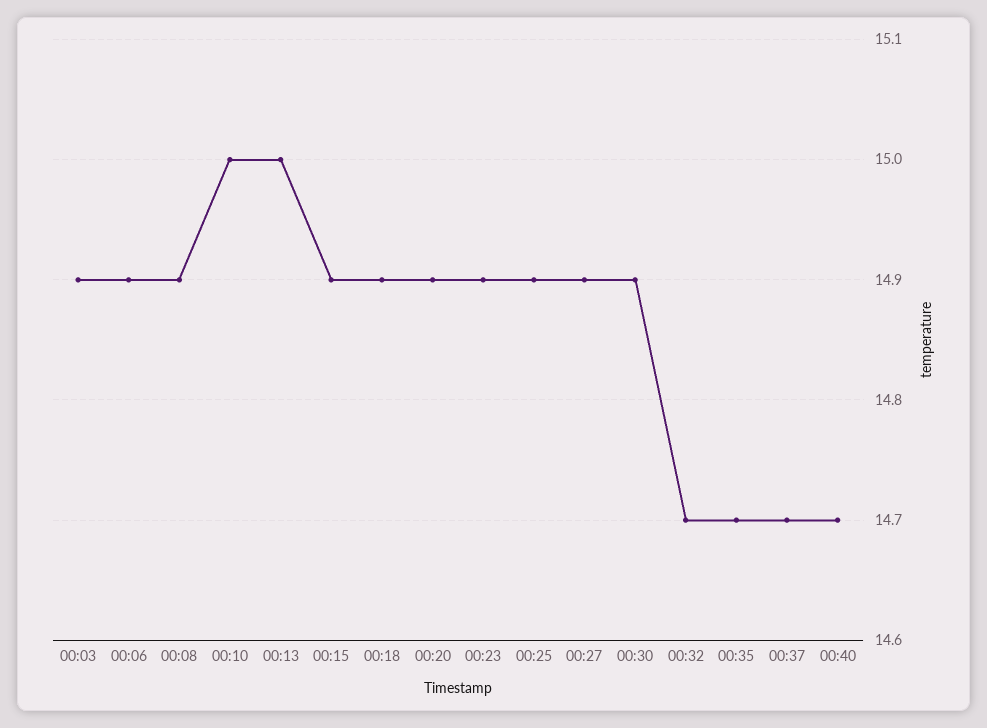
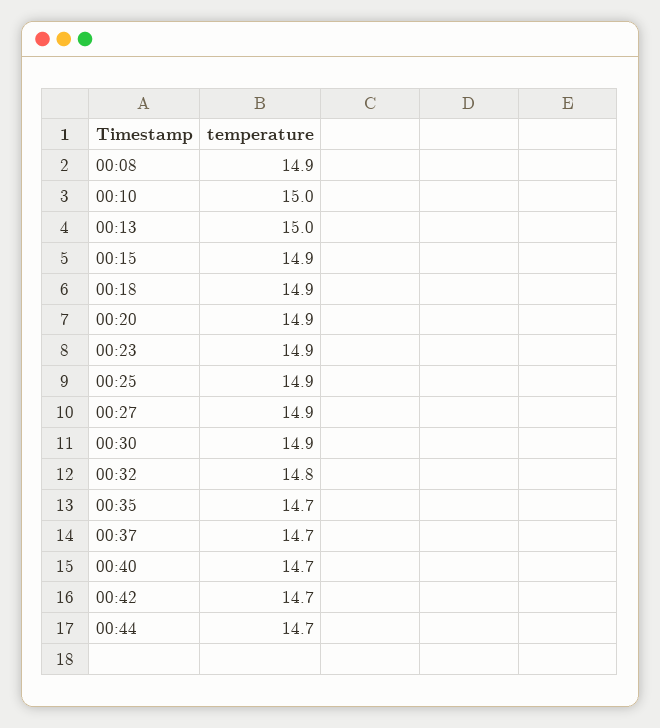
00:03: 14.9 -> none
00:06: 14.9 -> none
00:32: 14.7 -> 14.8
00:42: none -> 14.7
00:44: none -> 14.7

